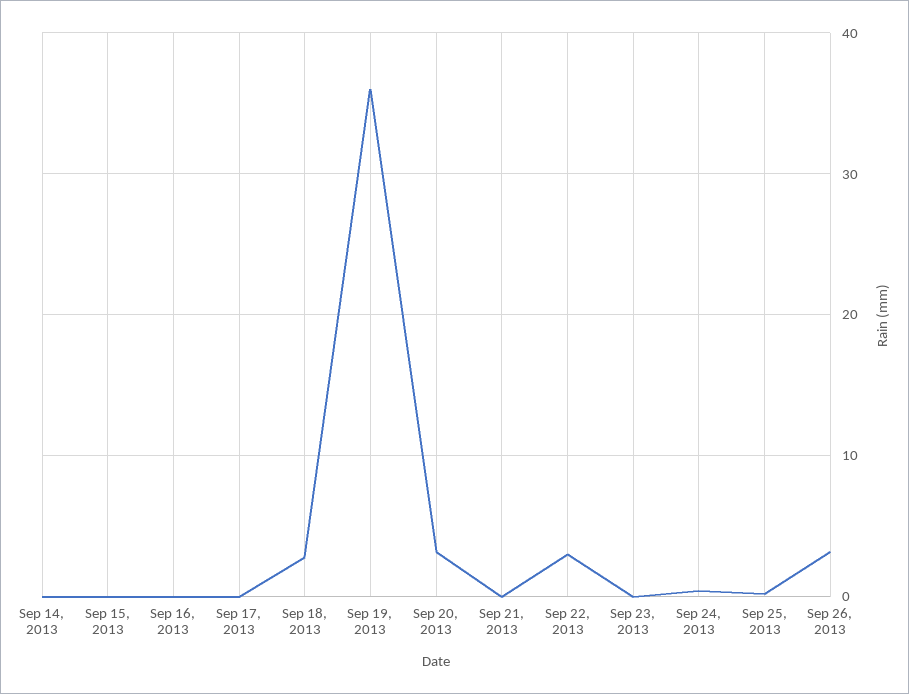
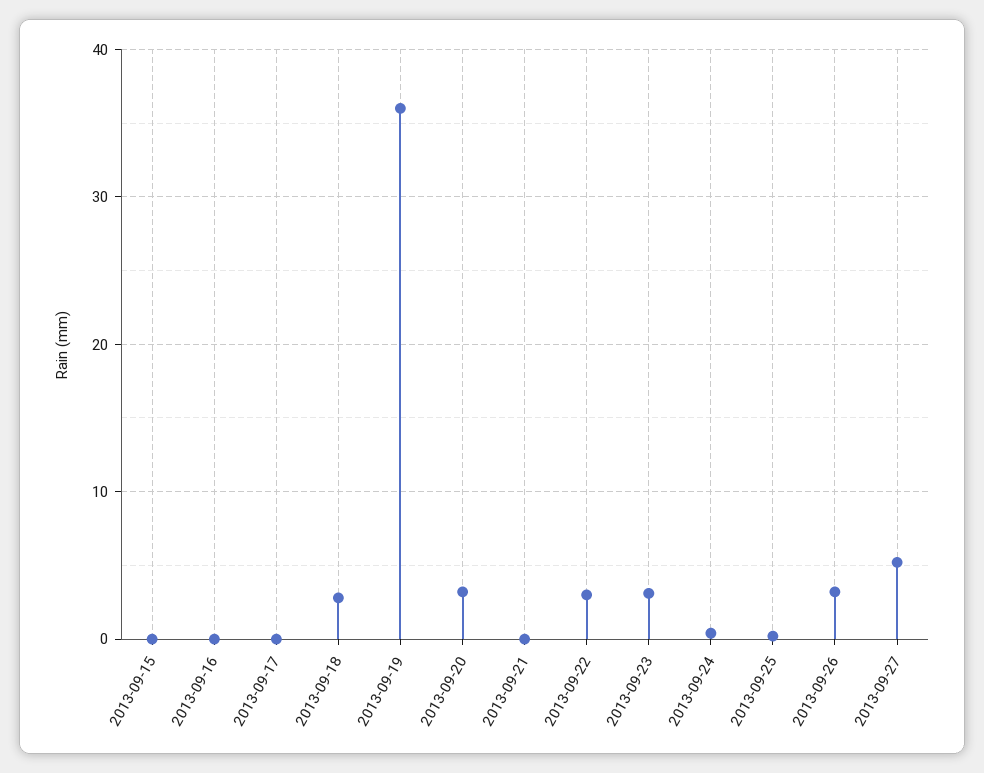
Sep 14, 2013: 0 -> none
Sep 23, 2013: 0 -> 3
2013-09-27: none -> 5

